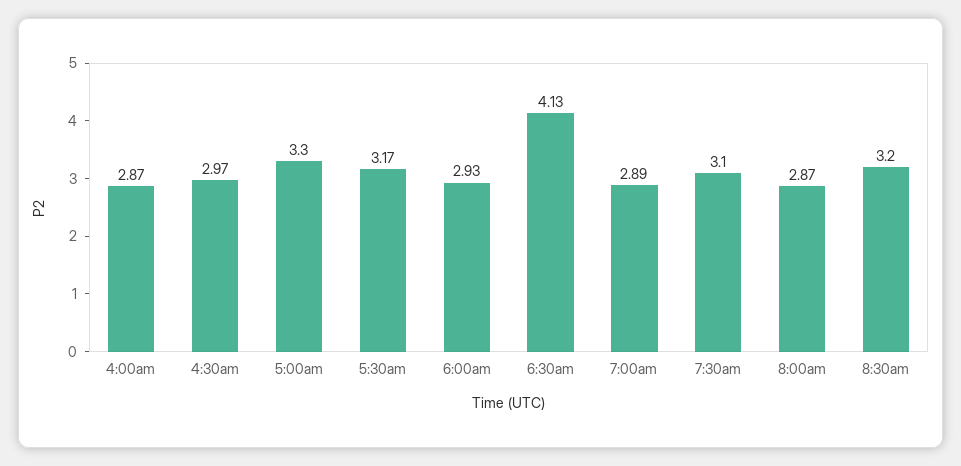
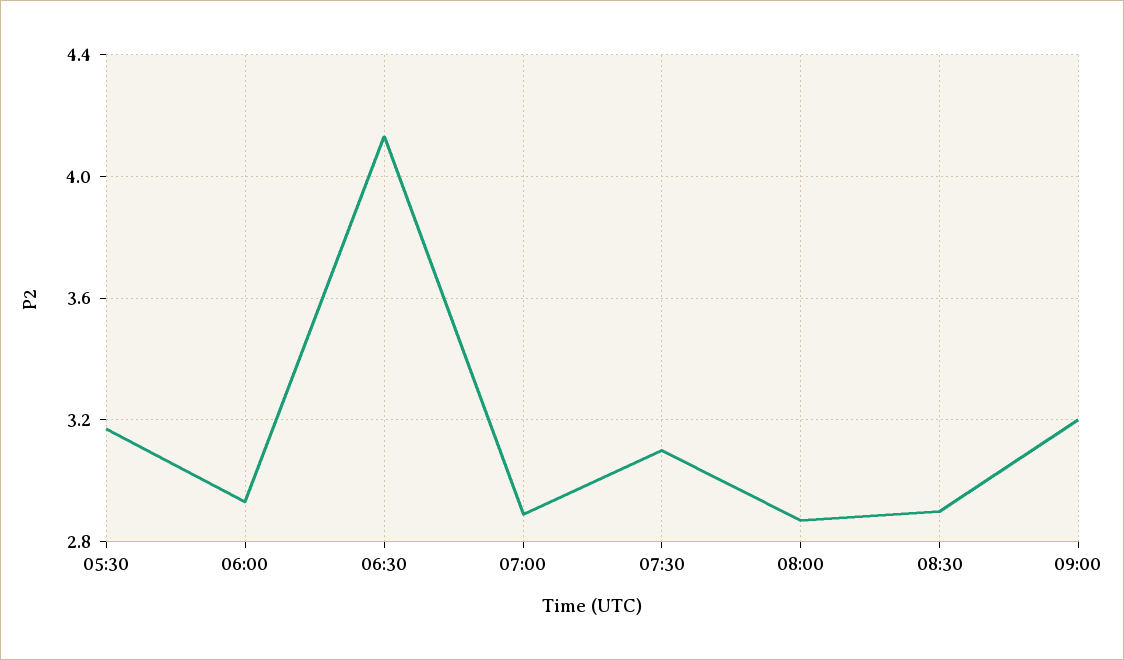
4:00am: 2.87 -> none
4:30am: 2.97 -> none
5:00am: 3.3 -> none
8:30am: 3.2 -> 2.9
09:00: none -> 3.2

